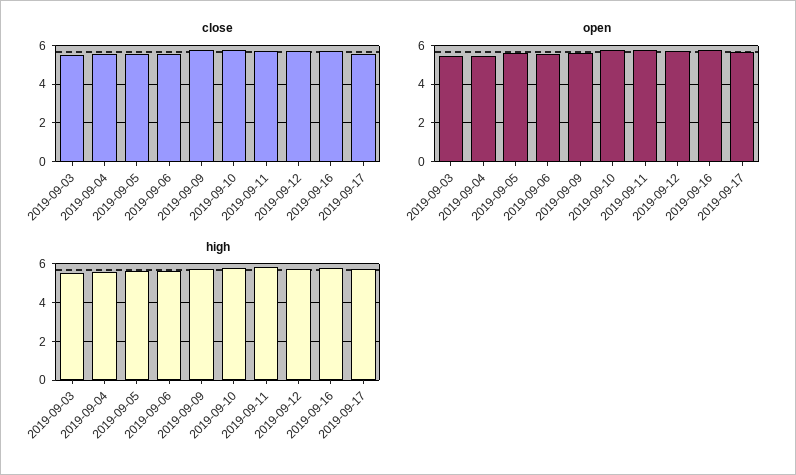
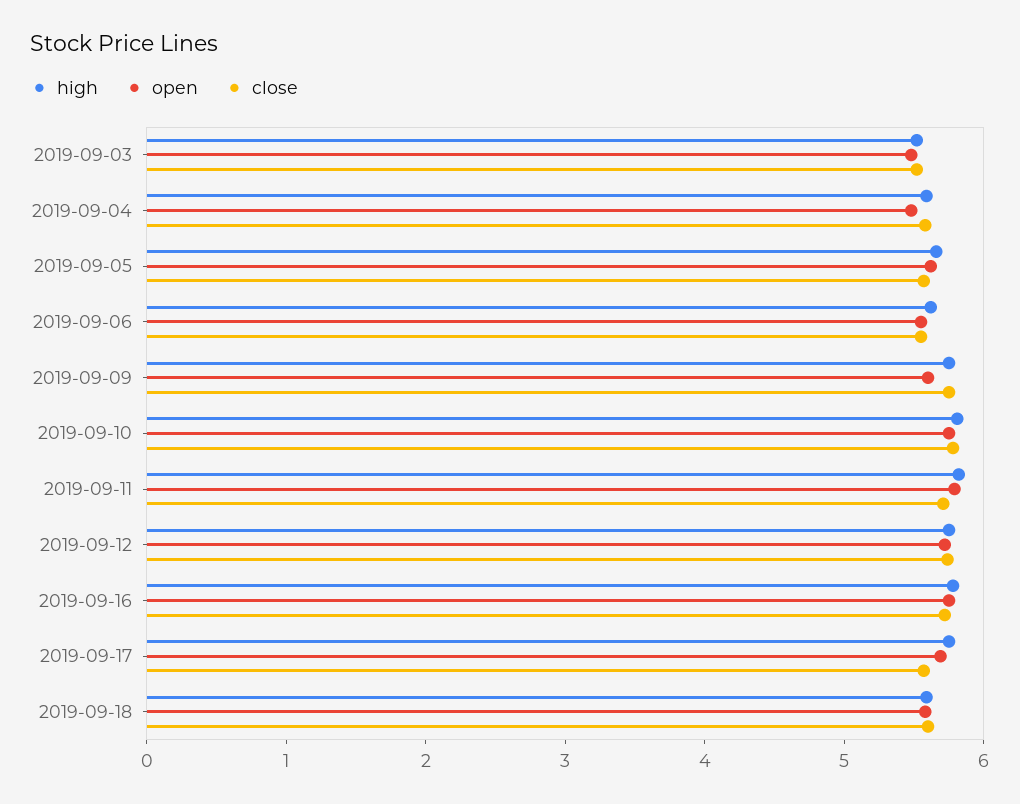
high, 2019-09-18: none -> 5.6
open, 2019-09-18: none -> 5.6
close, 2019-09-18: none -> 5.6

